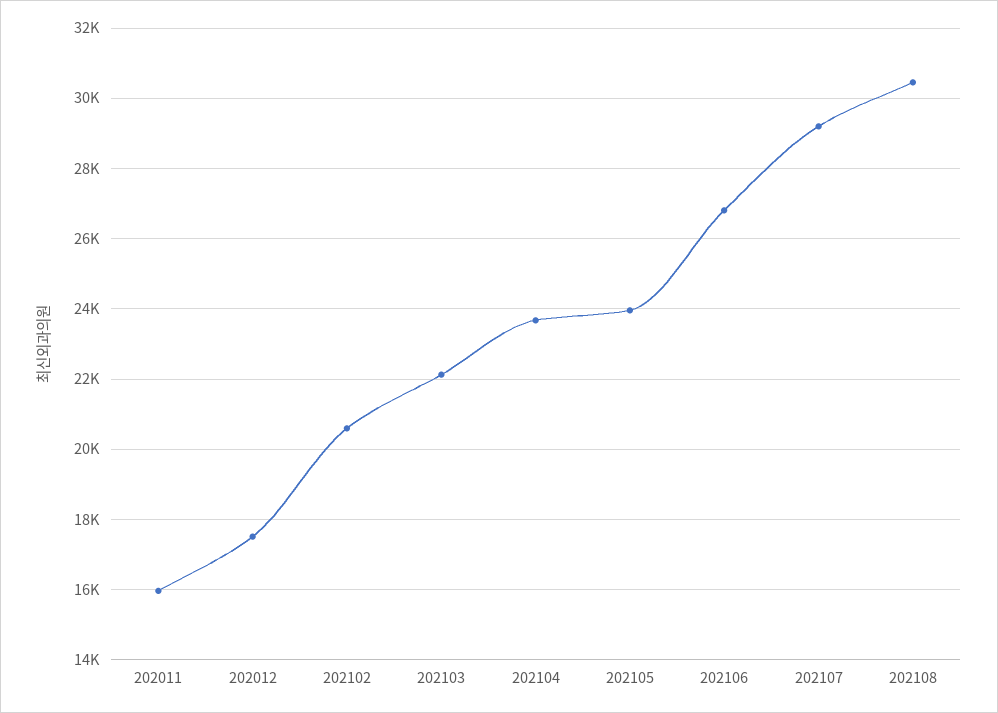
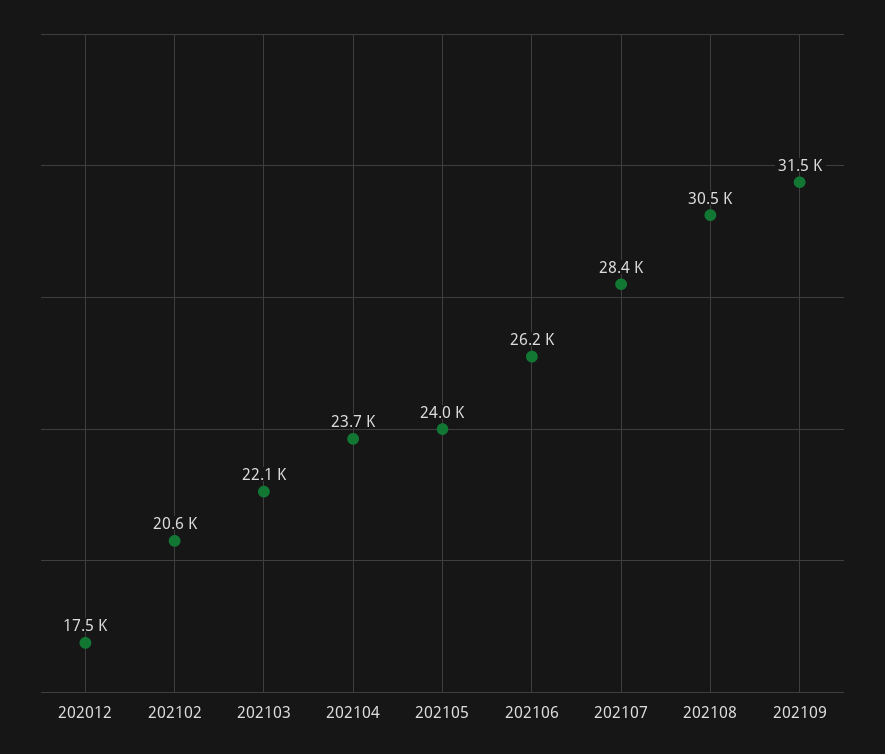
202011: 16000 -> none
202106: 26800 -> 26200
202107: 29200 -> 28400
202109: none -> 31500

